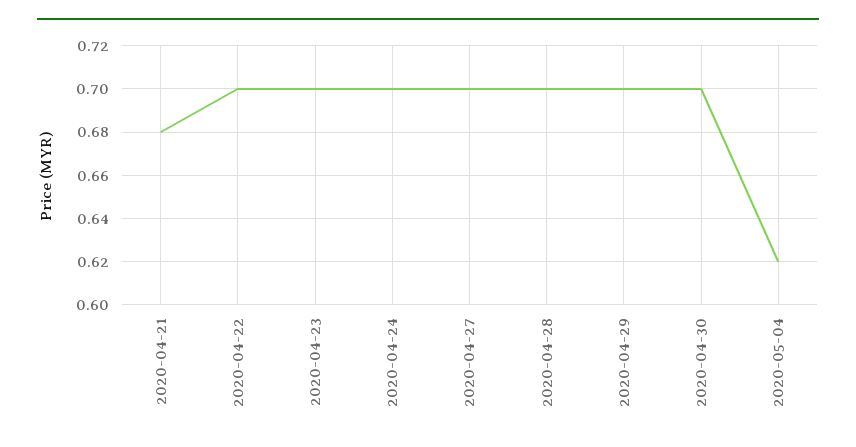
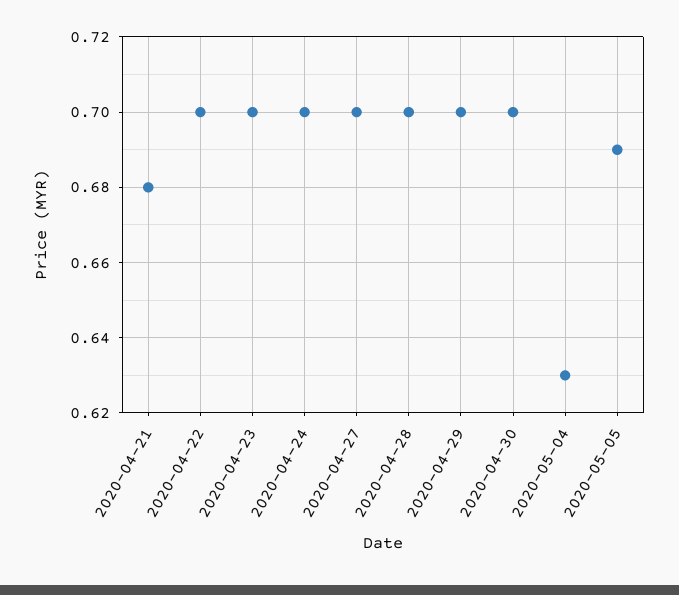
2020-05-04: 0.62 -> 0.63
2020-05-05: none -> 0.69

